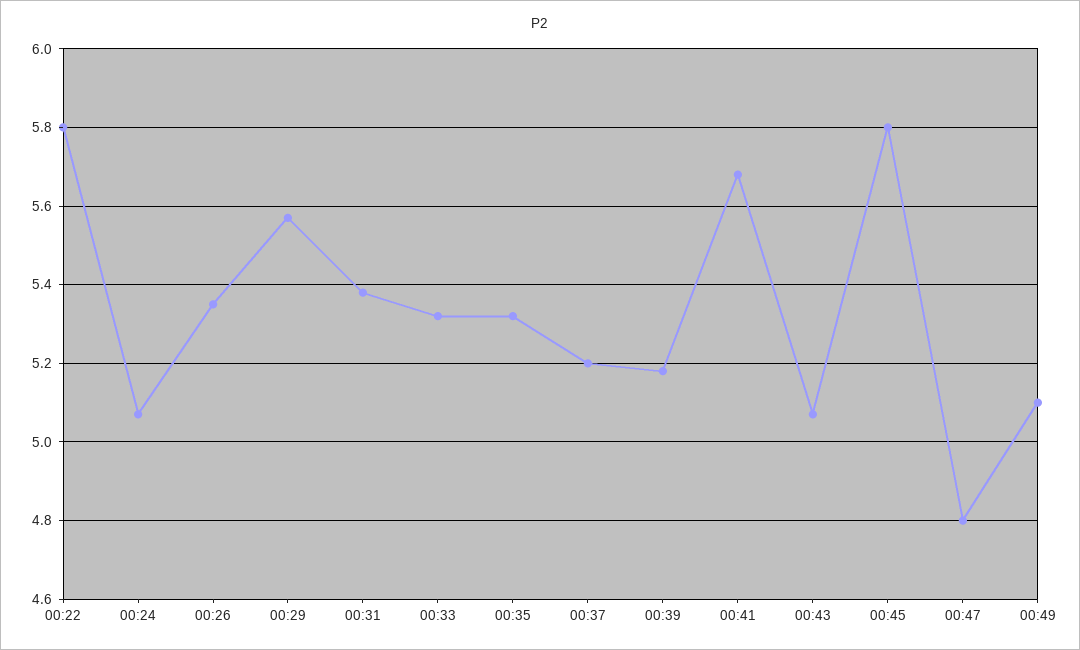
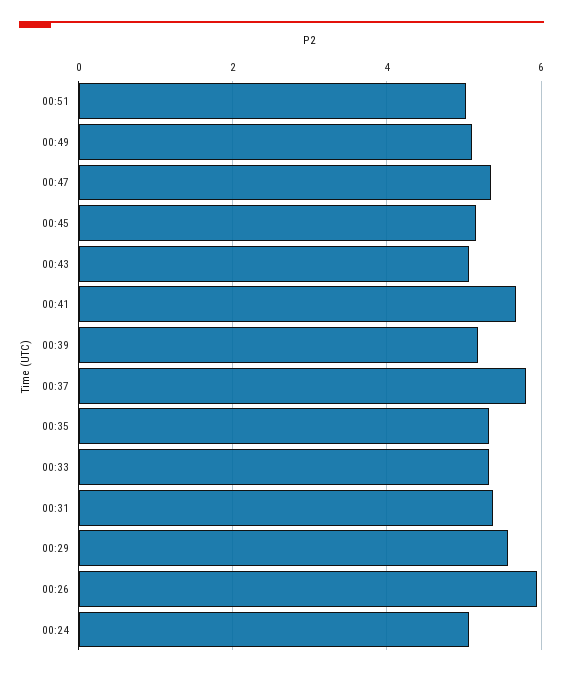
00:22: 5.8 -> none
00:26: 5.35 -> 6
00:37: 5.2 -> 5.8
00:45: 5.8 -> 5.2
00:47: 4.8 -> 5.4
00:51: none -> 5

